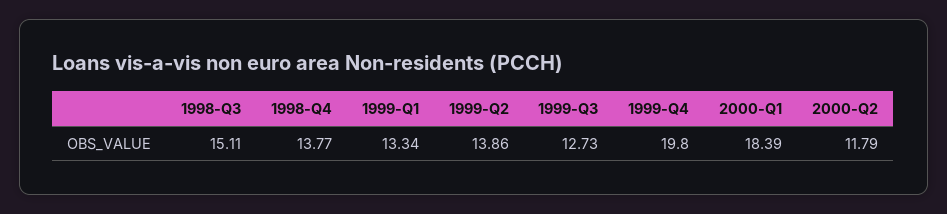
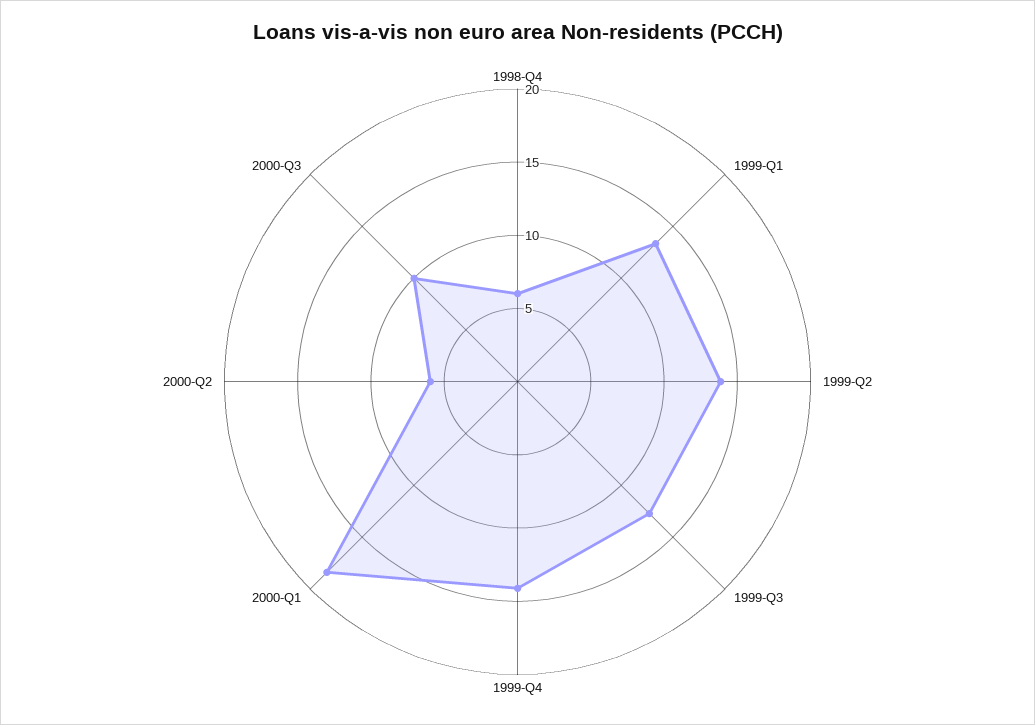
1998-Q3: 15.11 -> none
1998-Q4: 13.77 -> 6
1999-Q4: 19.8 -> 14
2000-Q2: 11.79 -> 6
2000-Q3: none -> 10

